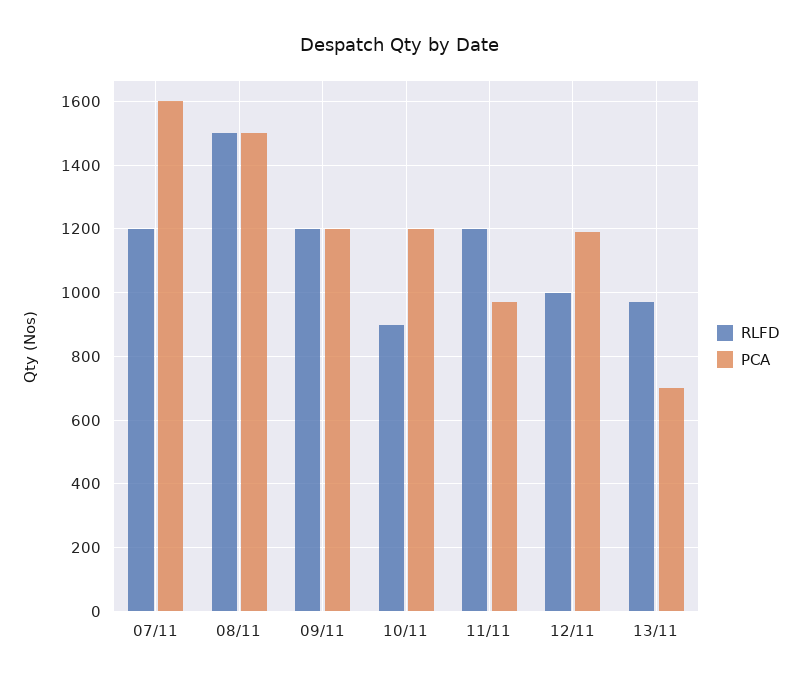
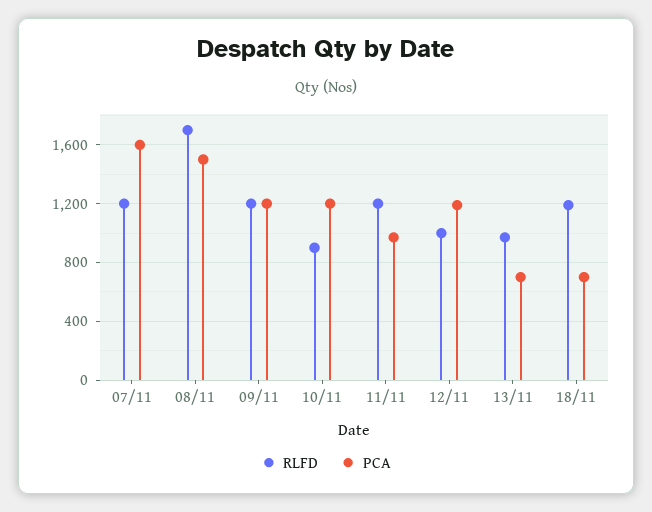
RLFD, 08/11: 1500 -> 1700
RLFD, 18/11: none -> 1200
PCA, 18/11: none -> 700

